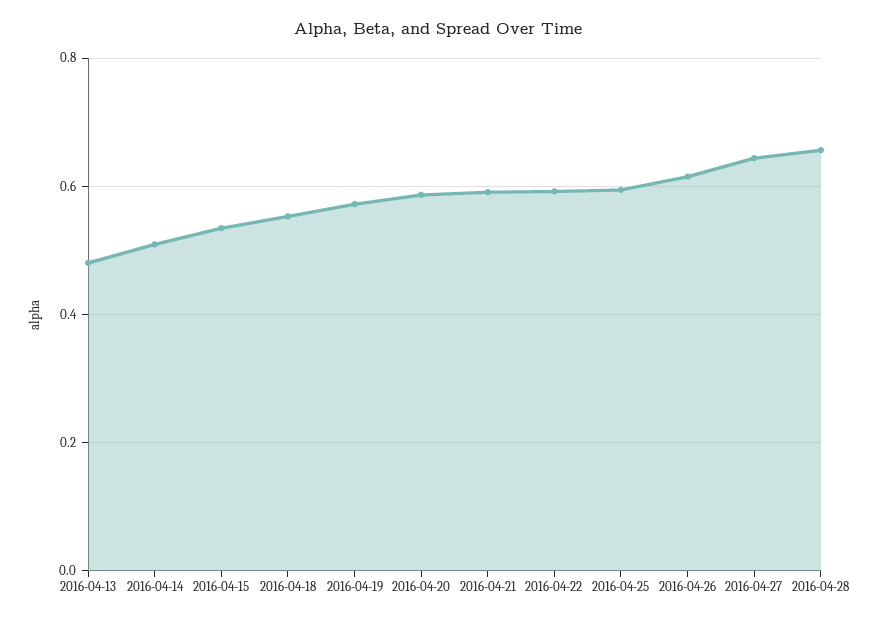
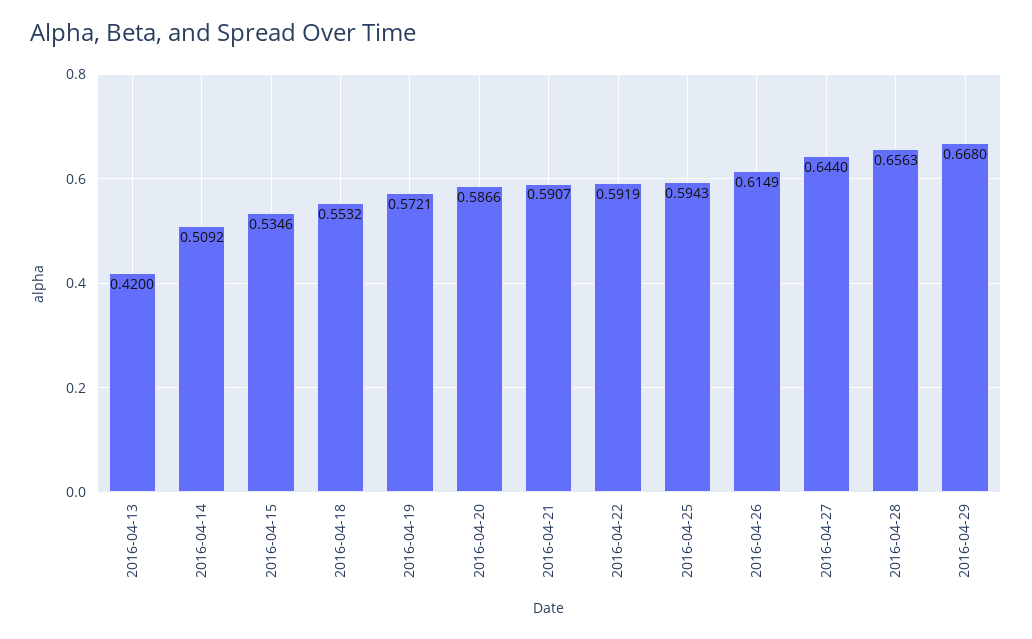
2016-04-13: 0.48 -> 0.42
2016-04-29: none -> 0.668

